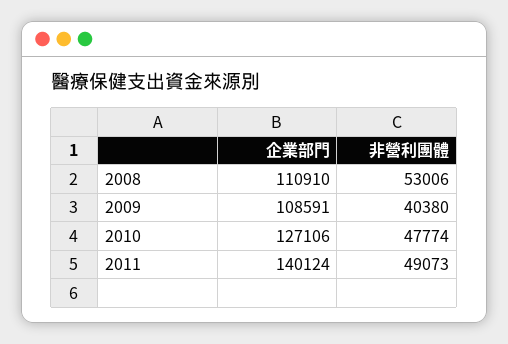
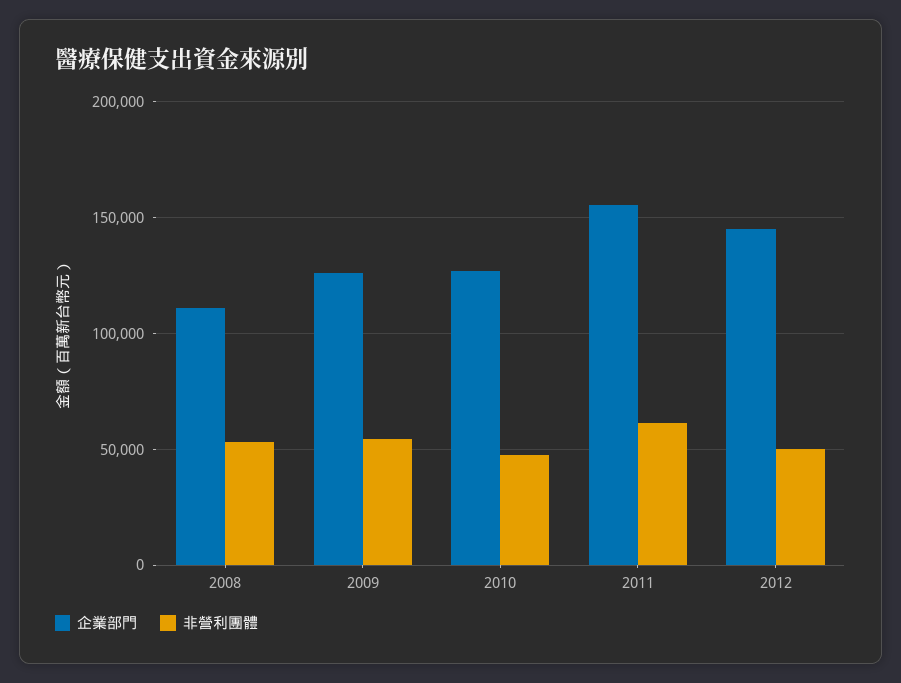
企業部門, 2009: 108591 -> 125000
非營利團體, 2009: 40380 -> 55000
企業部門, 2011: 140124 -> 155000
非營利團體, 2011: 49073 -> 60000
企業部門, 2012: none -> 145000
非營利團體, 2012: none -> 50000

